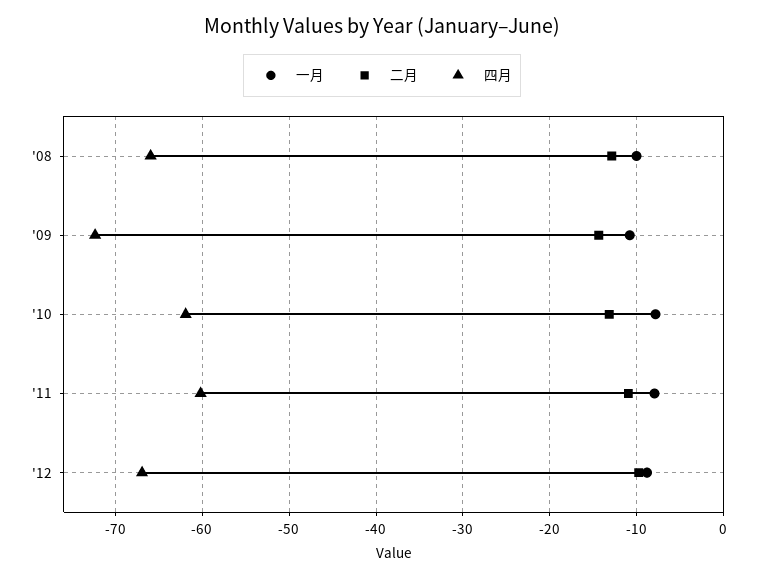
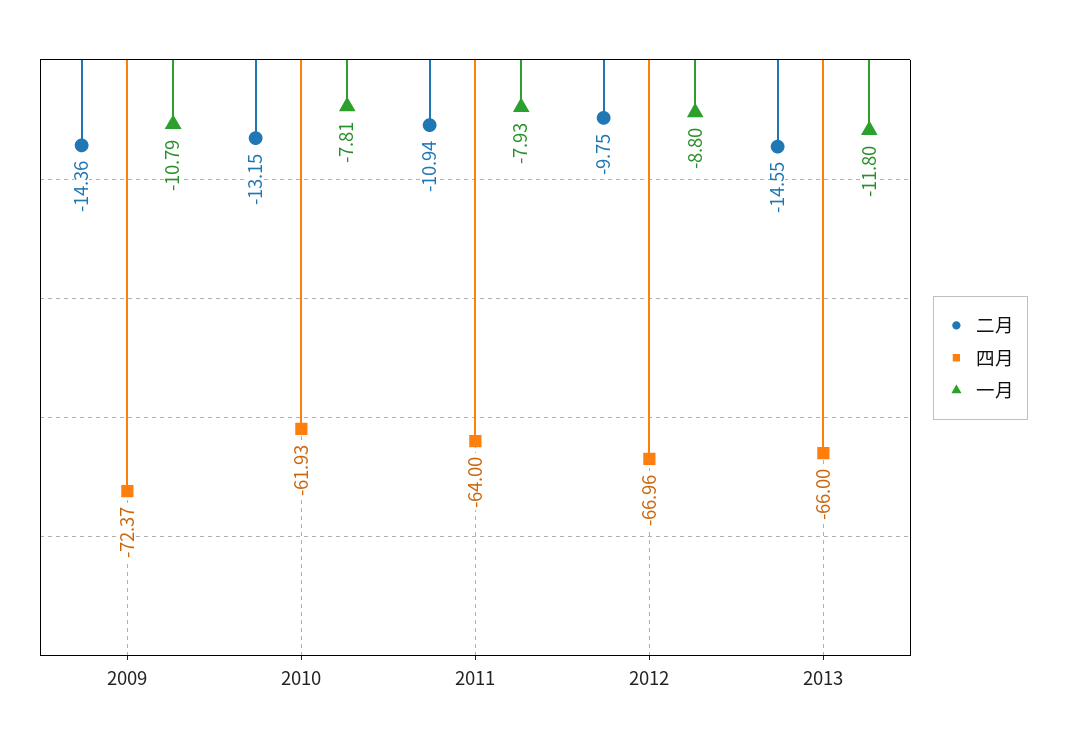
一月, '08: -10 -> none
二月, '08: -13 -> none
四月, '08: -66 -> none
四月, '11: -60 -> -64
二月, 2013: none -> -14.55
四月, 2013: none -> -66
一月, 2013: none -> -11.8

